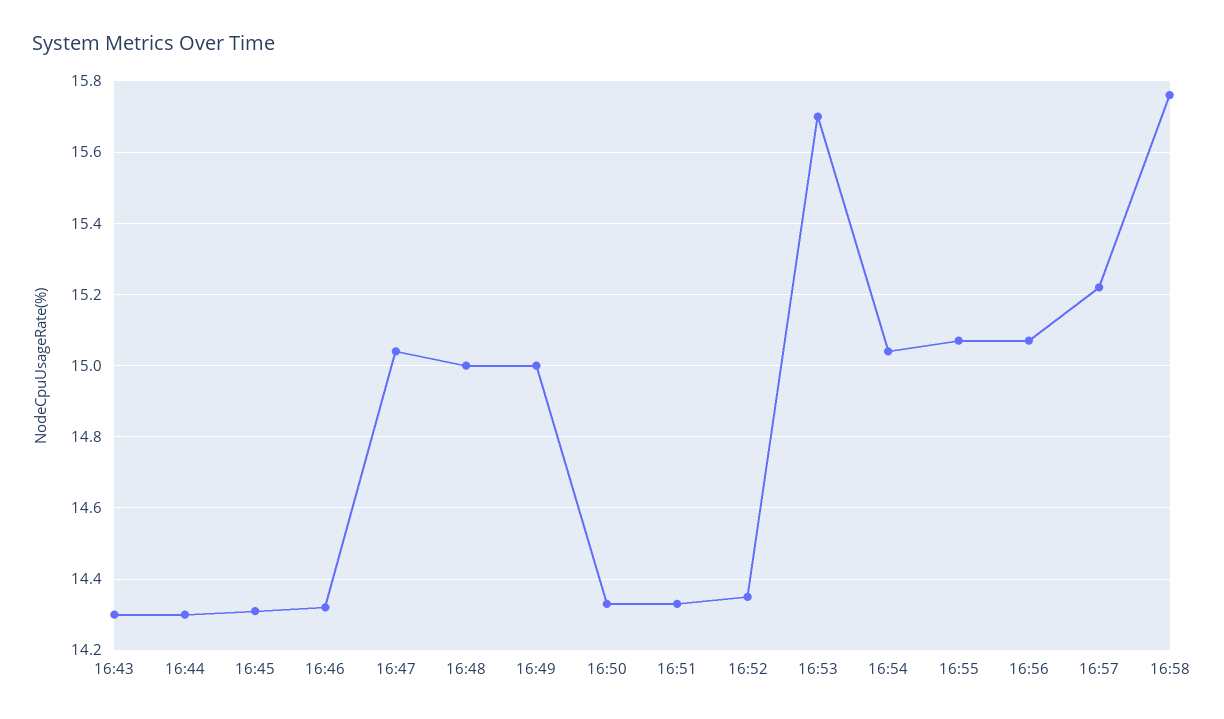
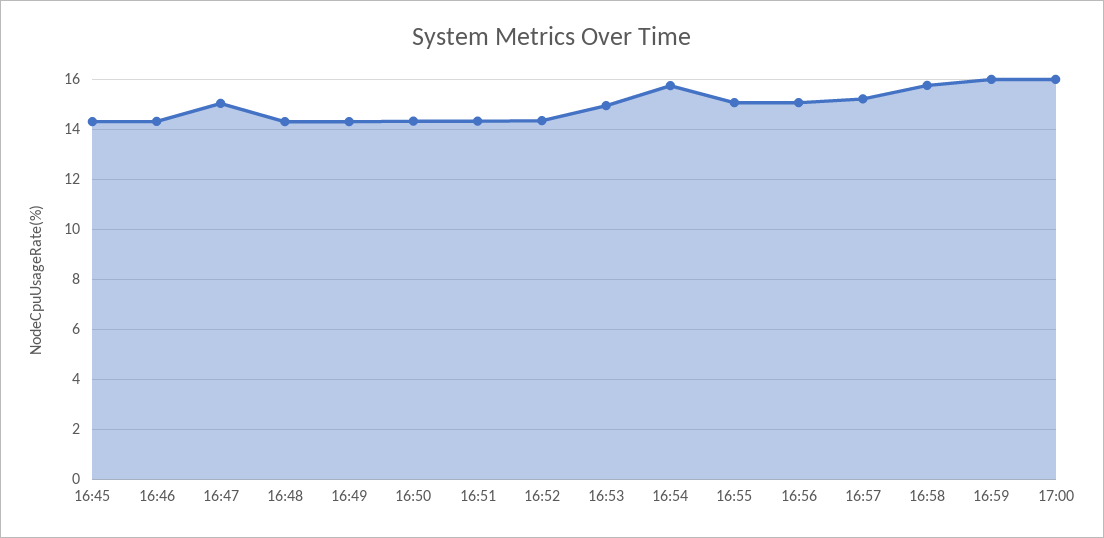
16:43: 14.3 -> none
16:44: 14.3 -> none
16:48: 15 -> 14.25
16:49: 15 -> 14.25
16:53: 15.7 -> 15
16:54: 15.05 -> 15.75
16:59: none -> 16
17:00: none -> 16

